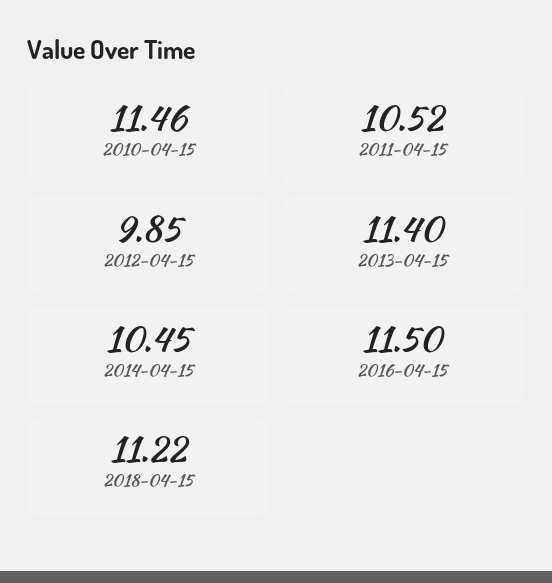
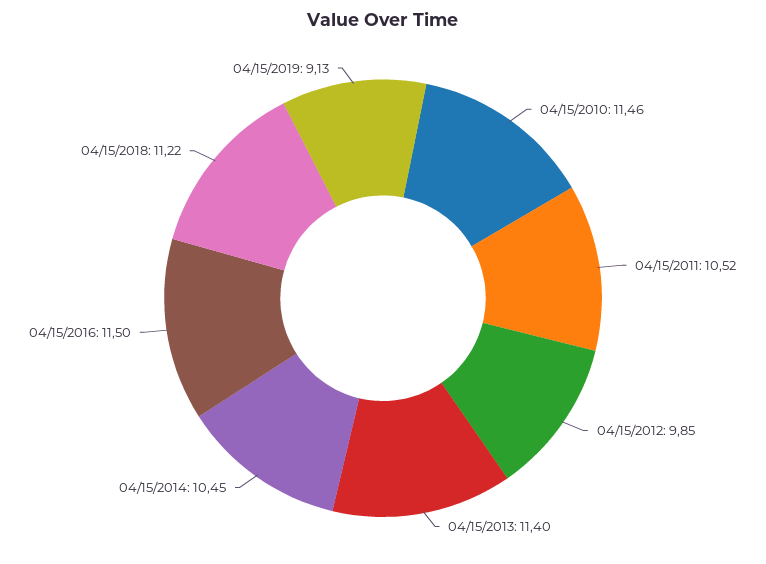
04/15/2019: none -> 9.13

